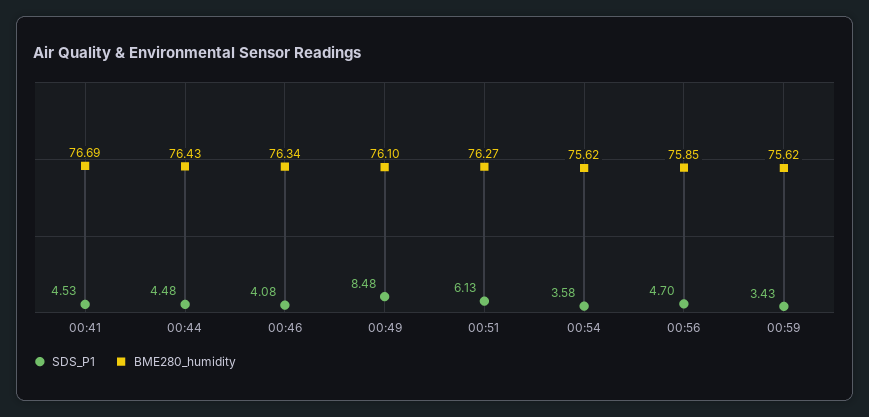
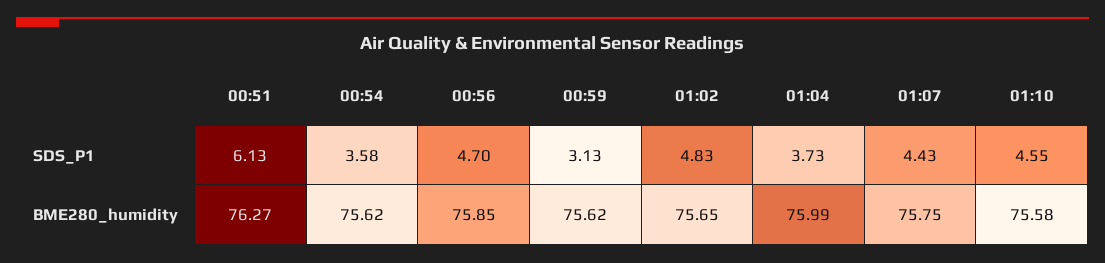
SDS_P1, 00:41: 4.53 -> none
BME280_humidity, 00:41: 76.69 -> none
SDS_P1, 00:44: 4.48 -> none
BME280_humidity, 00:44: 76.43 -> none
SDS_P1, 00:46: 4.08 -> none
BME280_humidity, 00:46: 76.34 -> none
SDS_P1, 00:49: 8.48 -> none
BME280_humidity, 00:49: 76.1 -> none
SDS_P1, 00:59: 3.43 -> 3.13
SDS_P1, 01:02: none -> 4.83
SDS_P1, 01:04: none -> 3.73
SDS_P1, 01:07: none -> 4.43
SDS_P1, 01:10: none -> 4.55
BME280_humidity, 01:02: none -> 75.65
BME280_humidity, 01:04: none -> 75.99
BME280_humidity, 01:07: none -> 75.75
BME280_humidity, 01:10: none -> 75.58

